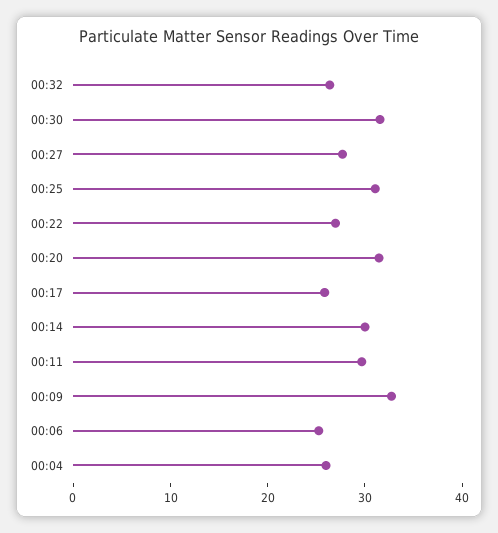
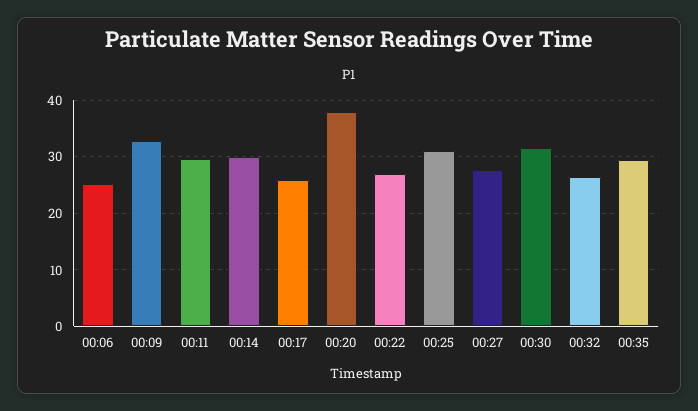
00:20: 32 -> 38
00:04: 26 -> none
00:35: none -> 30

